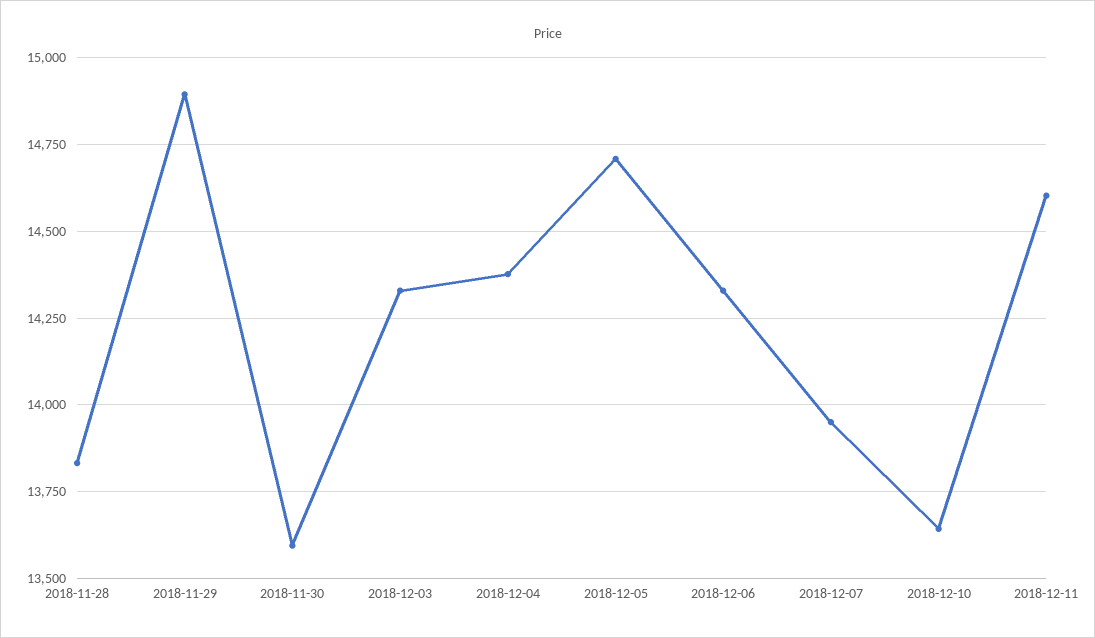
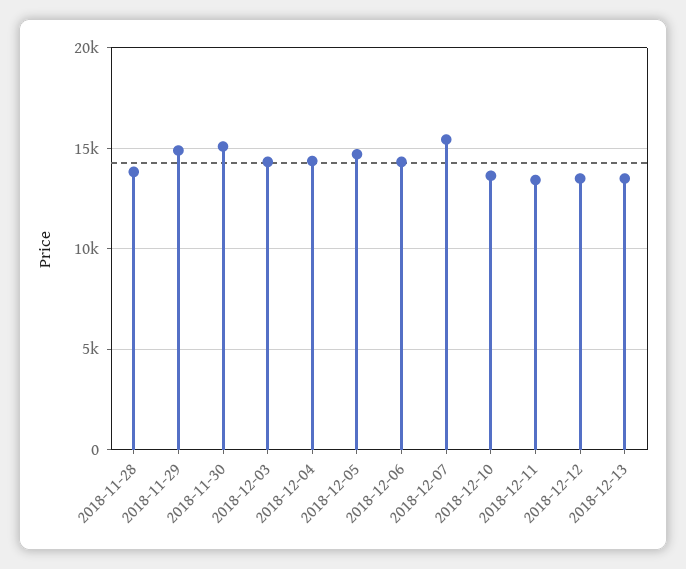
2018-11-30: 13600 -> 15000
2018-12-07: 13950 -> 15500
2018-12-11: 14600 -> 13500
2018-12-12: none -> 13500
2018-12-13: none -> 13500

